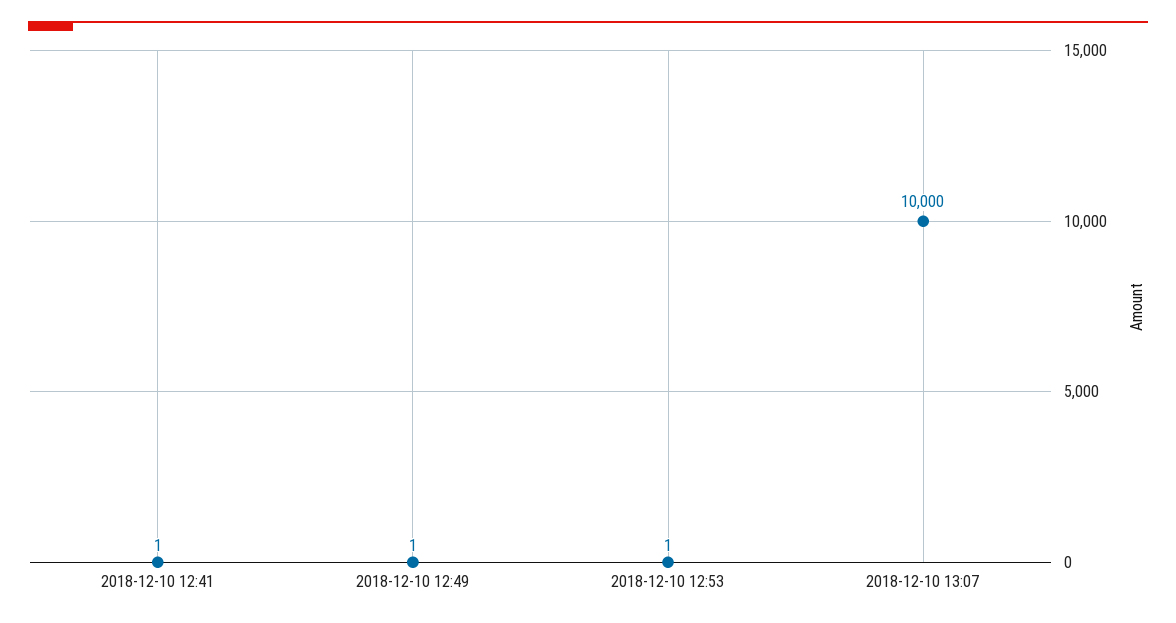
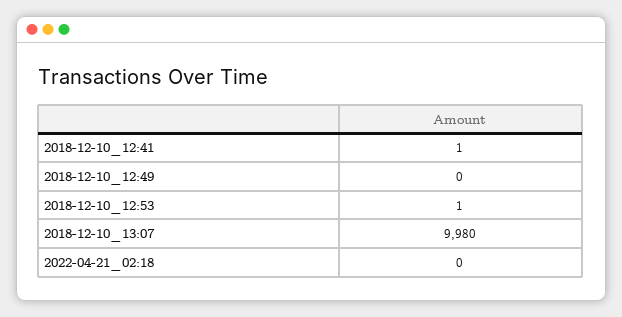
2018-12-10 12:49: 1 -> 0
2018-12-10 13:07: 10000 -> 9980
2022-04-21_02:18: none -> 0

